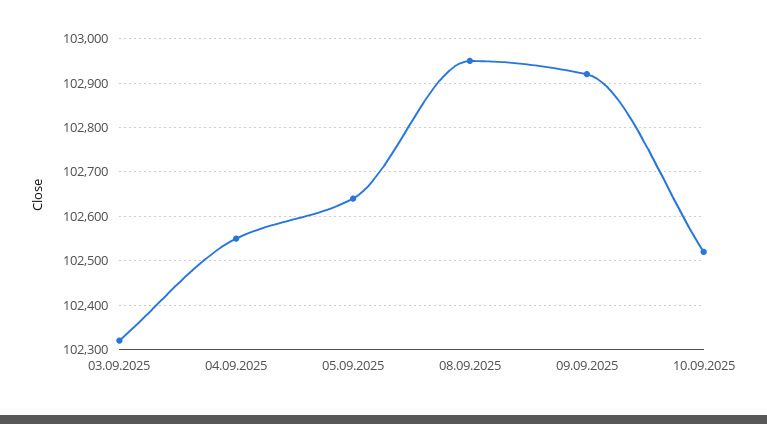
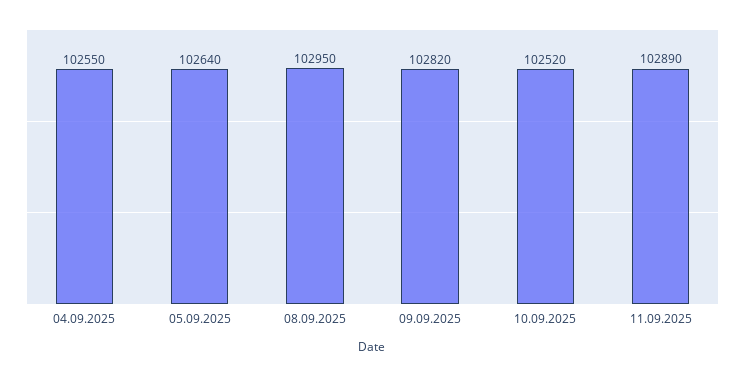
03.09.2025: 102320 -> none
09.09.2025: 102920 -> 102820
11.09.2025: none -> 102890

